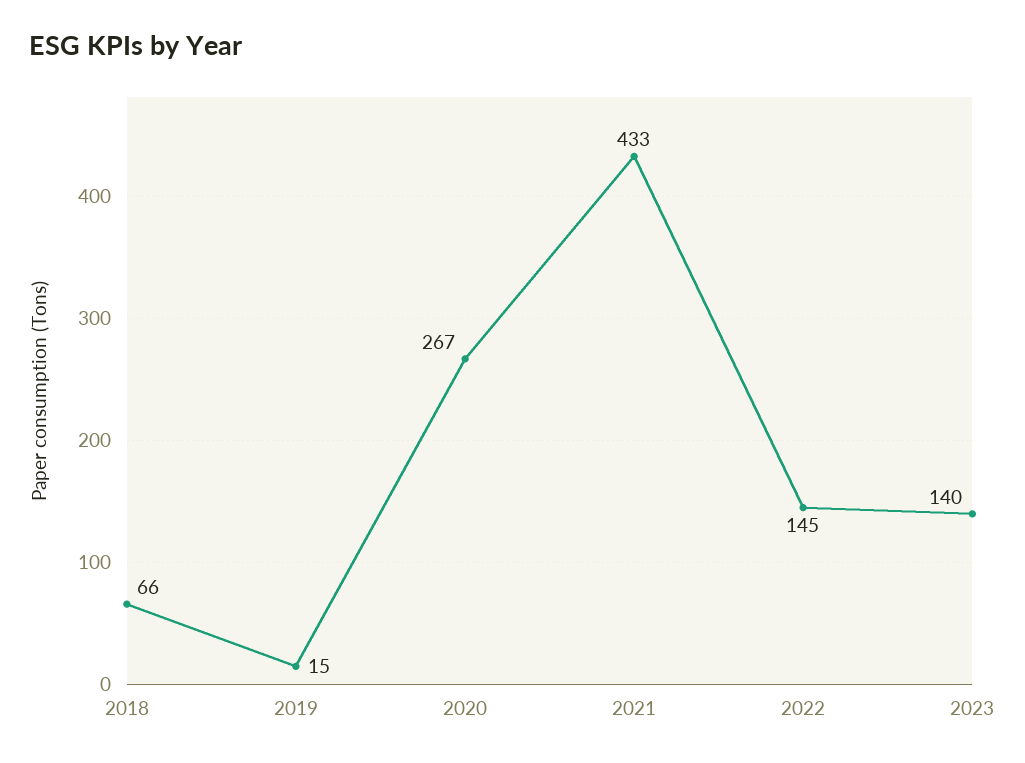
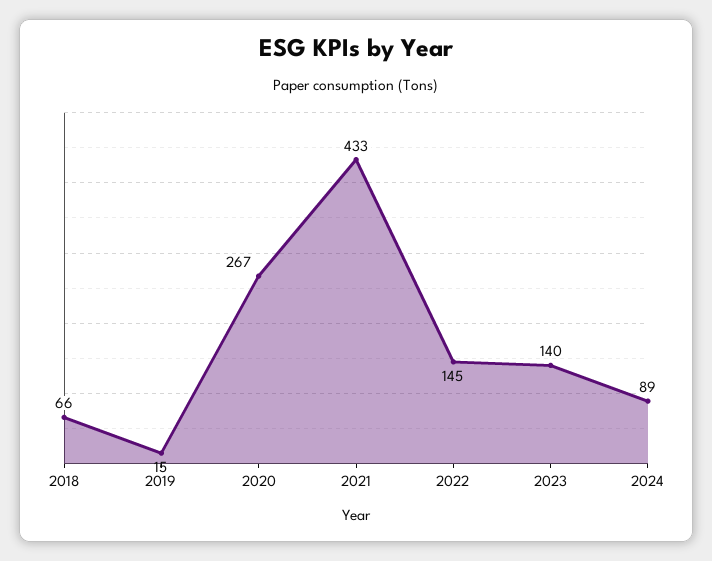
2024: none -> 89

